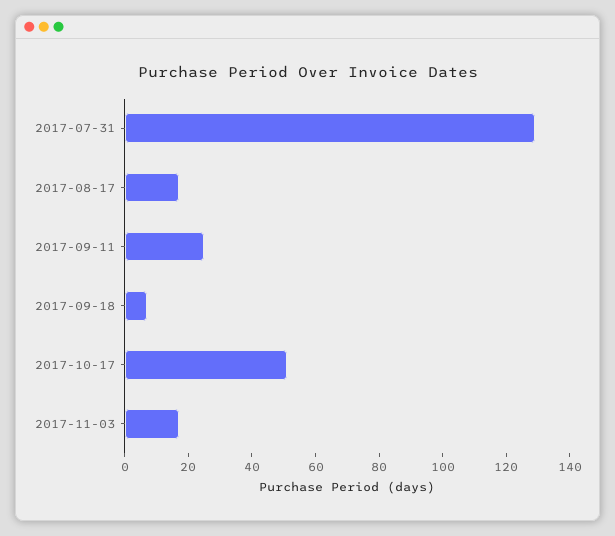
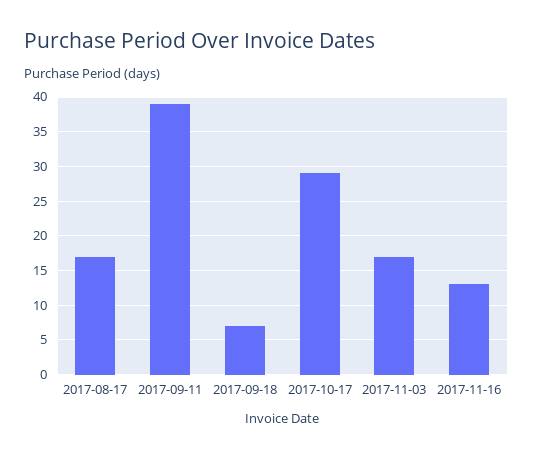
2017-07-31: 130 -> none
2017-09-11: 25 -> 39
2017-10-17: 50 -> 29
2017-11-16: none -> 13

